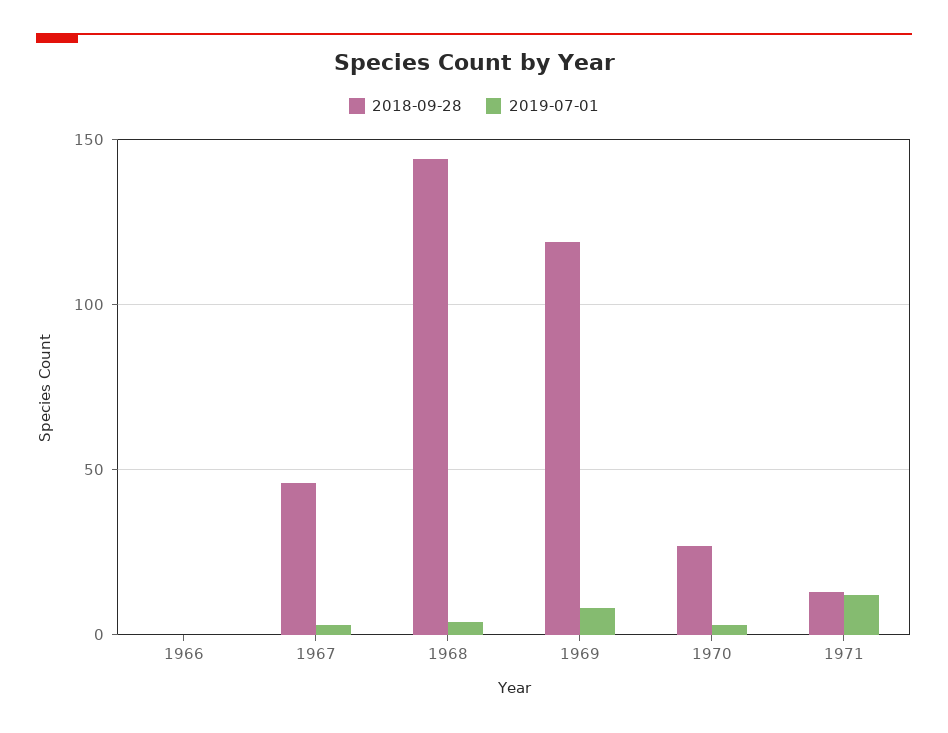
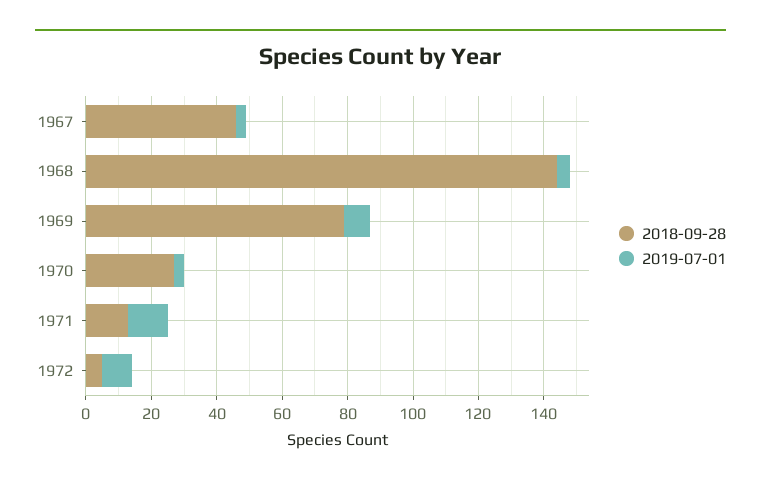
2018-09-28, 1966: 0 -> none
2019-07-01, 1966: 0 -> none
2018-09-28, 1969: 120 -> 80
2018-09-28, 1972: none -> 5
2019-07-01, 1972: none -> 10

